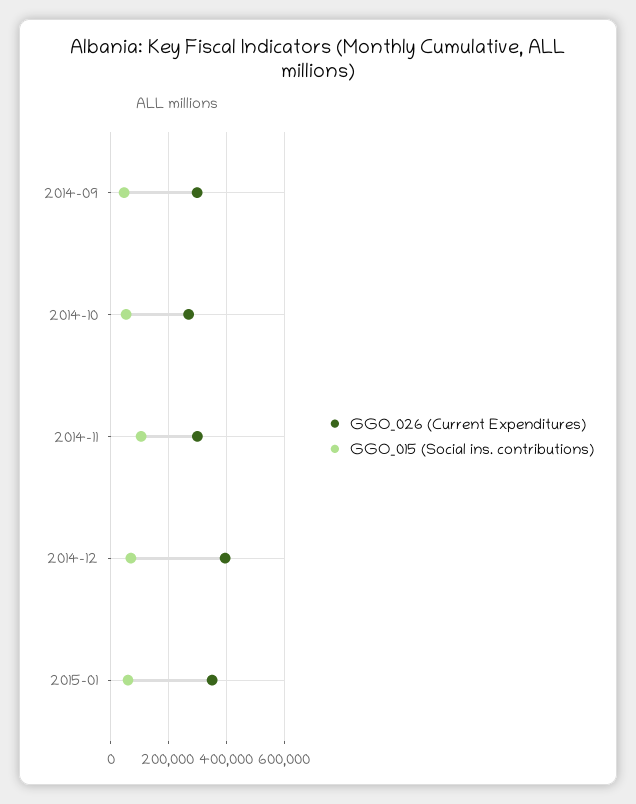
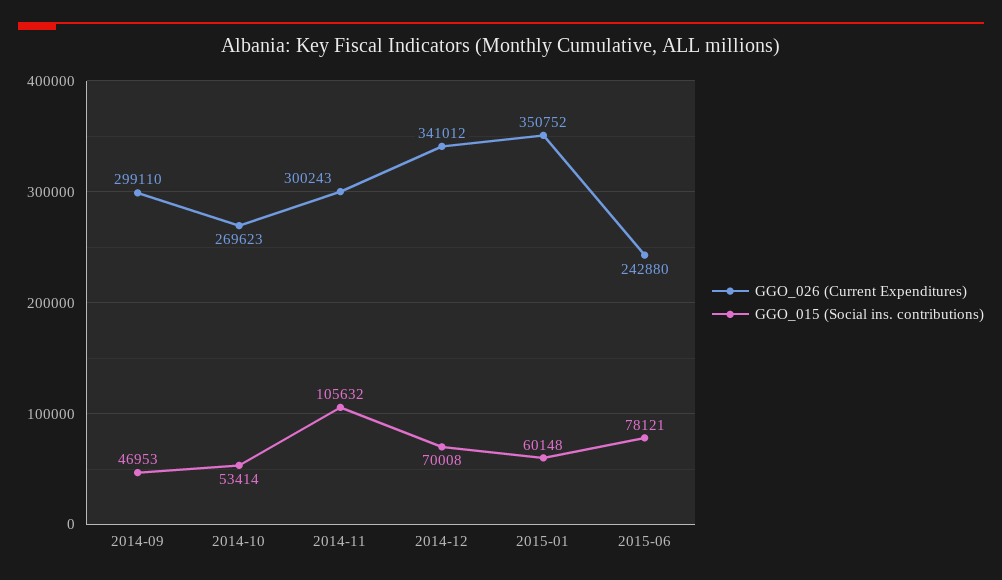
GGO_026 (Current Expenditures), 2014-12: 400000 -> 341012
GGO_026 (Current Expenditures), 2015-06: none -> 242880
GGO_015 (Social ins. contributions), 2015-06: none -> 78121

